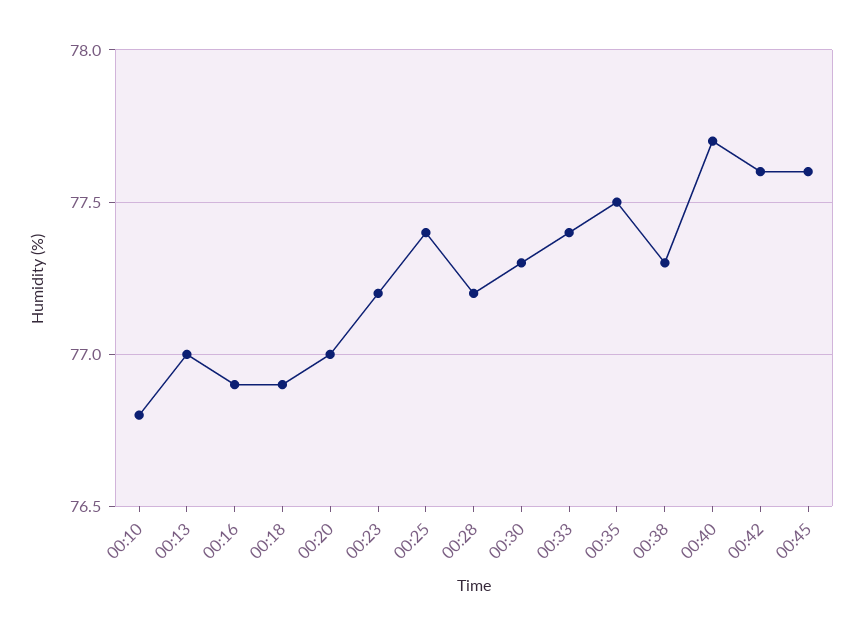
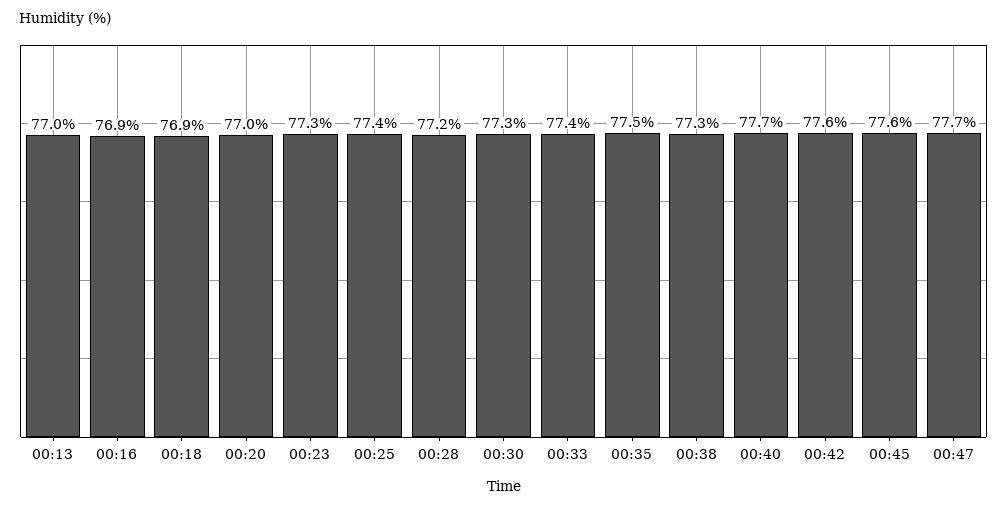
00:10: 76.8 -> none
00:23: 77.2 -> 77.3
00:47: none -> 77.7

